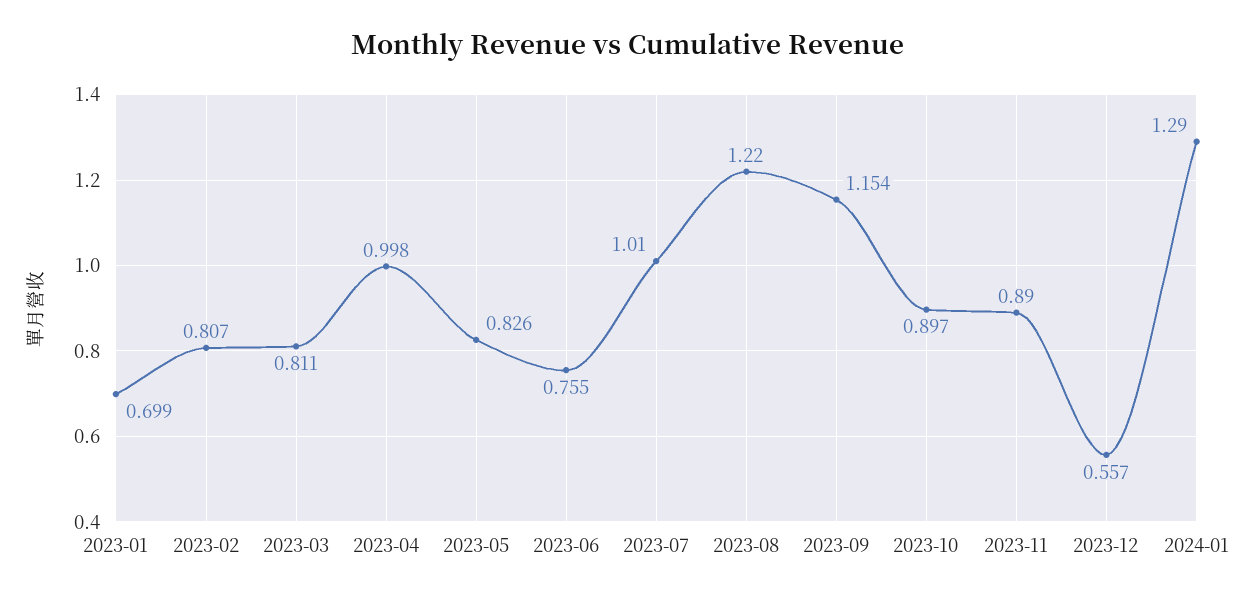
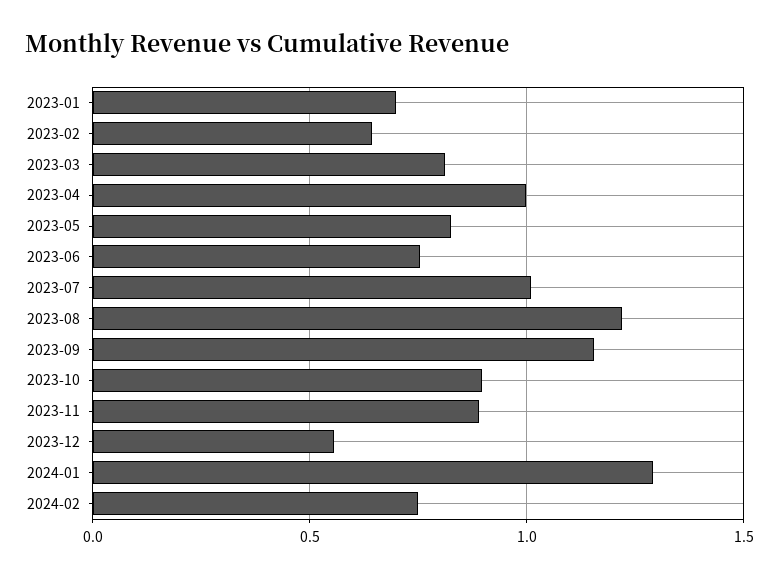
2023-02: 0.807 -> 0.65
2024-02: none -> 0.75

